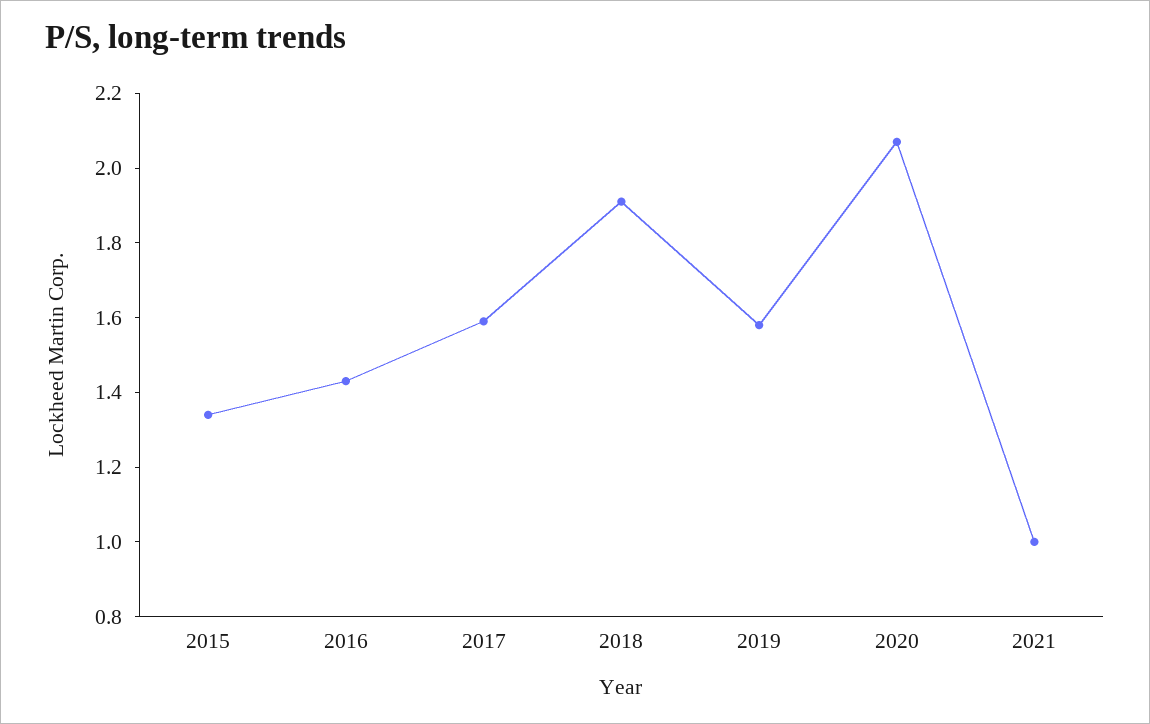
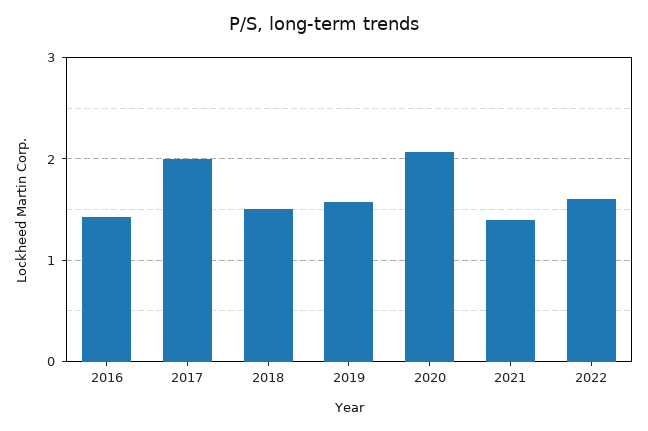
2015: 1.35 -> none
2017: 1.6 -> 2
2018: 1.9 -> 1.5
2021: 1 -> 1.4
2022: none -> 1.6

